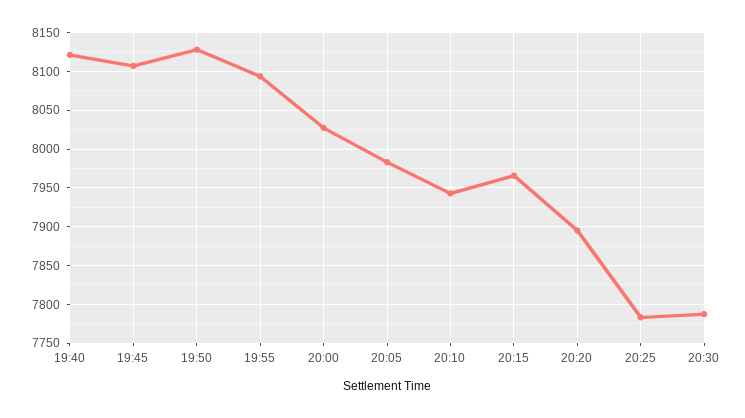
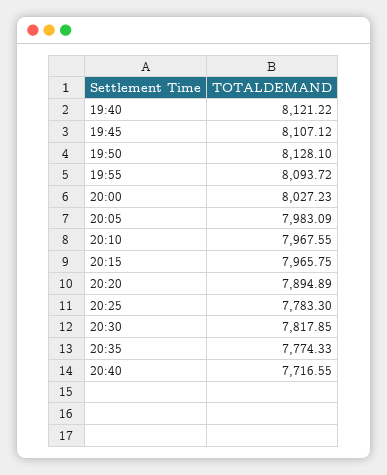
20:10: 7940 -> 7967.55
20:30: 7790 -> 7817.85
20:35: none -> 7774.33
20:40: none -> 7716.55

